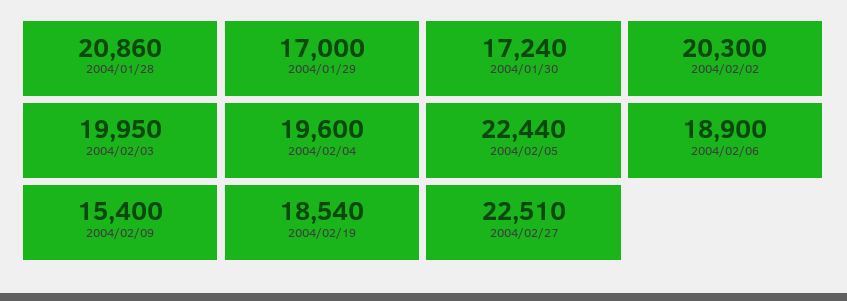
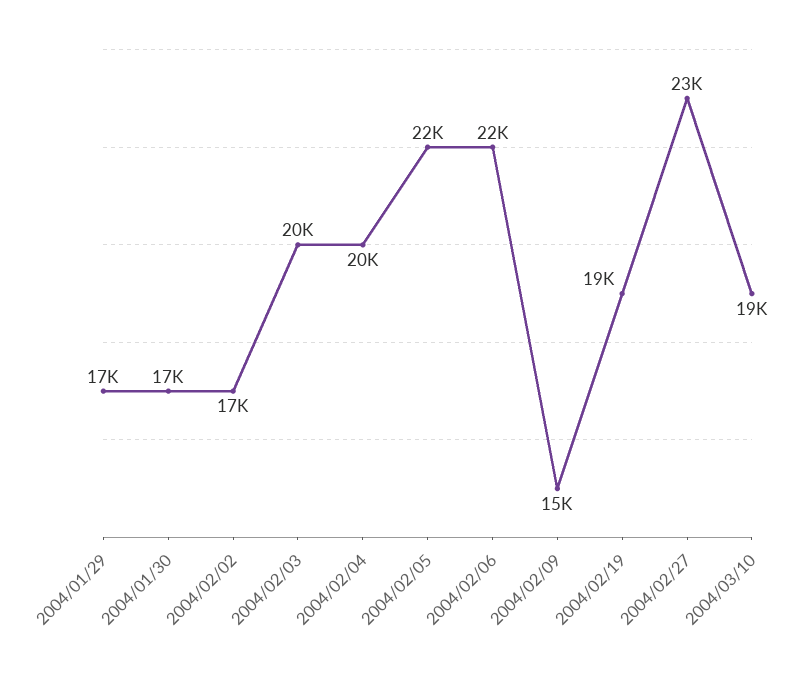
2004/01/28: 20860 -> none
2004/02/02: 20300 -> 17000
2004/02/06: 18900 -> 22000
2004/03/10: none -> 19000

